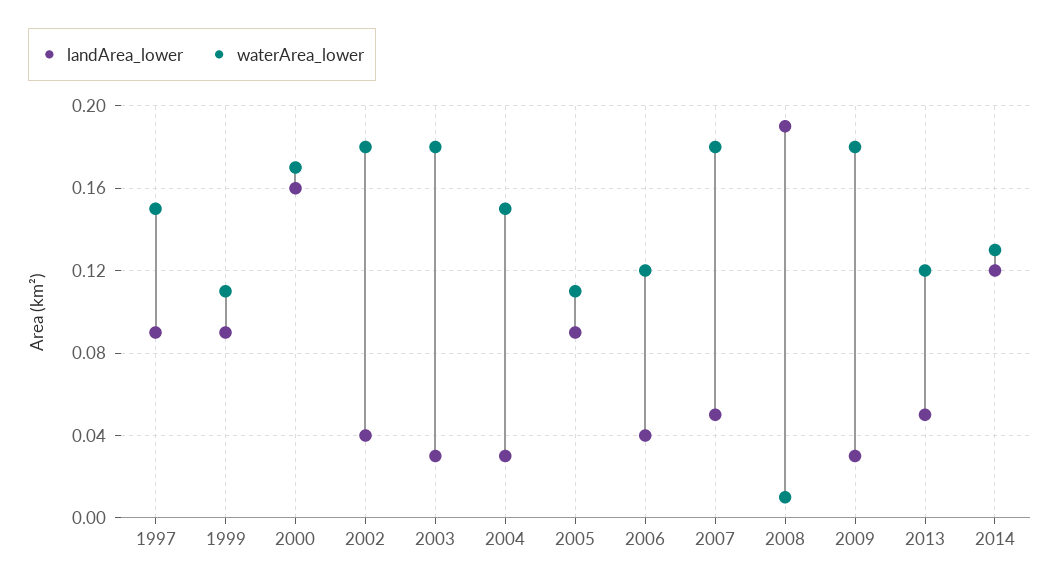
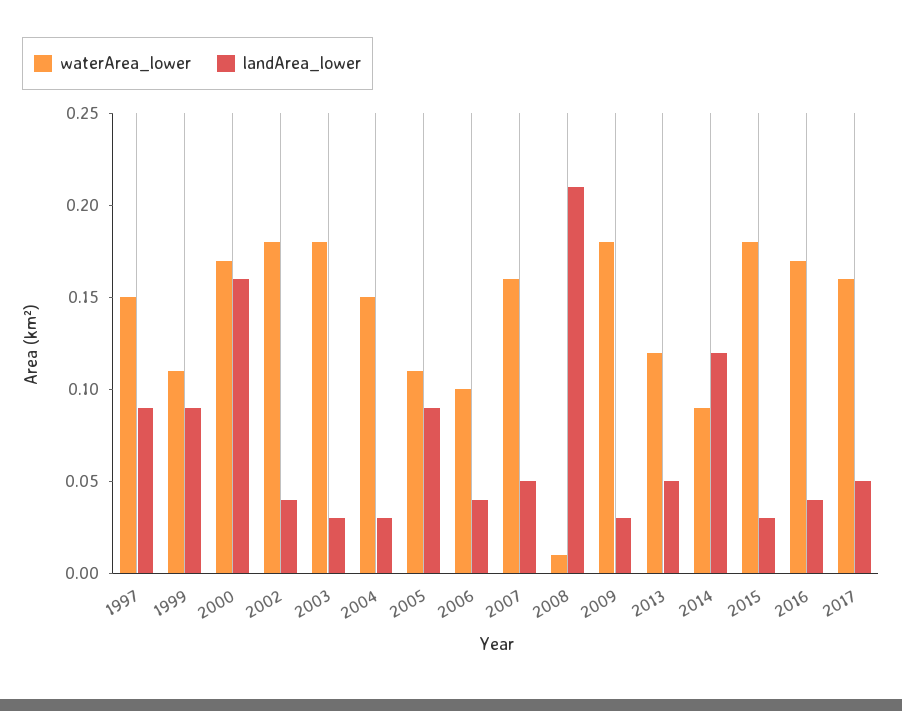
waterArea_lower, 2006: 0.12 -> 0.1
waterArea_lower, 2007: 0.18 -> 0.16
landArea_lower, 2008: 0.19 -> 0.21
waterArea_lower, 2014: 0.13 -> 0.09
waterArea_lower, 2015: none -> 0.18
landArea_lower, 2015: none -> 0.03
waterArea_lower, 2016: none -> 0.17
landArea_lower, 2016: none -> 0.04
waterArea_lower, 2017: none -> 0.16
landArea_lower, 2017: none -> 0.05

